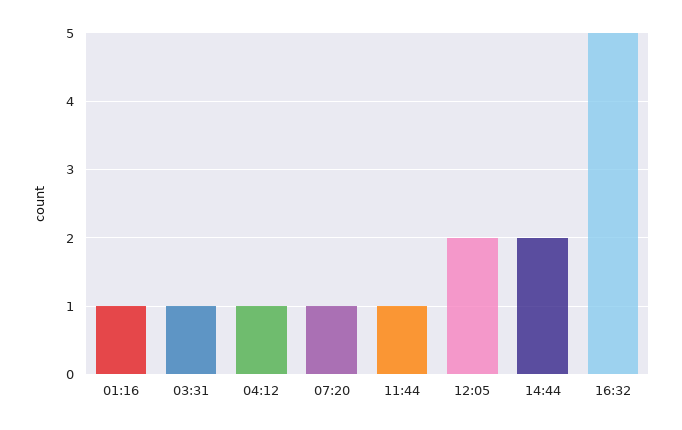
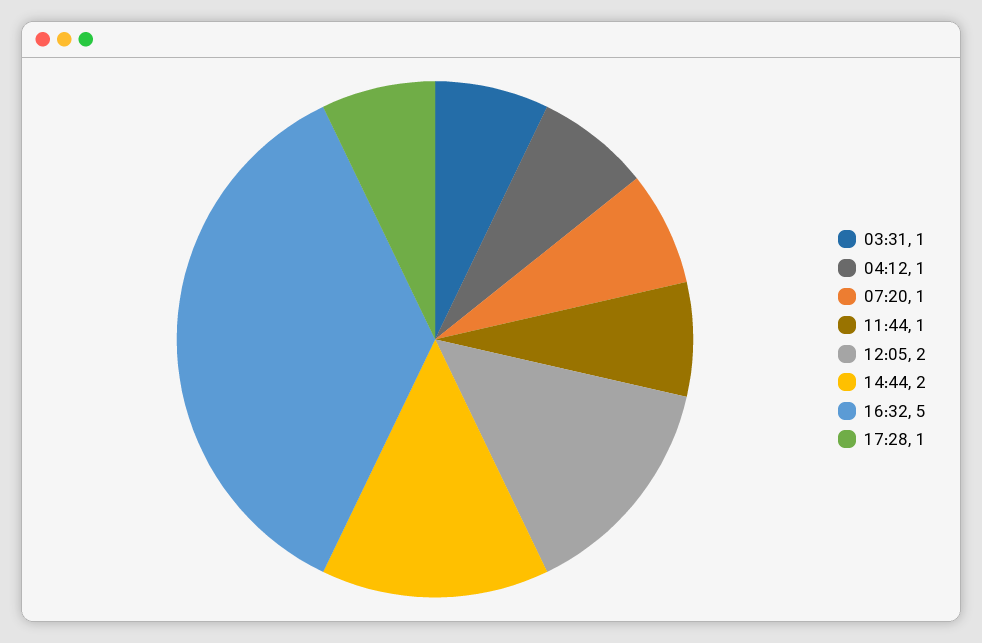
01:16: 1 -> none
17:28: none -> 1

